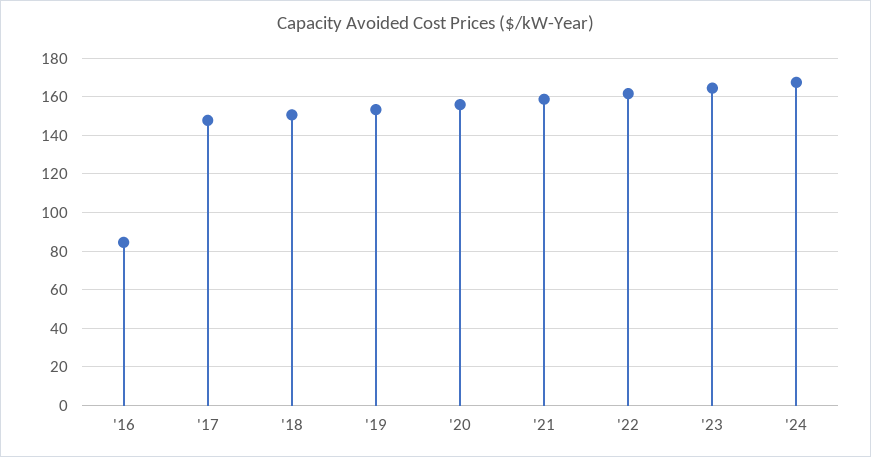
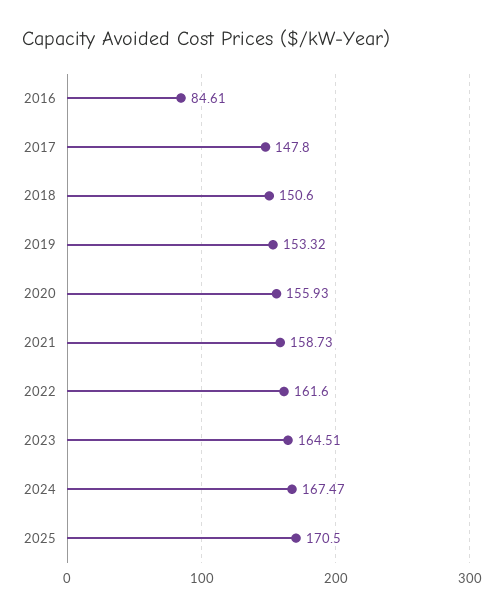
2025: none -> 170.5

